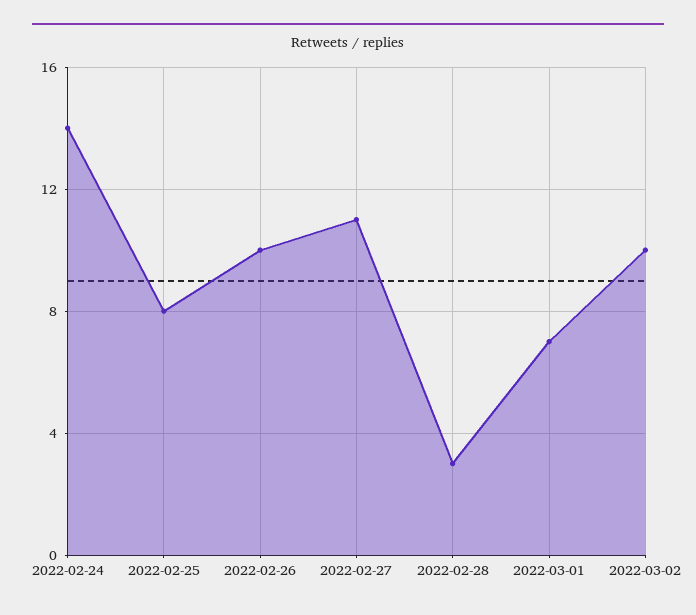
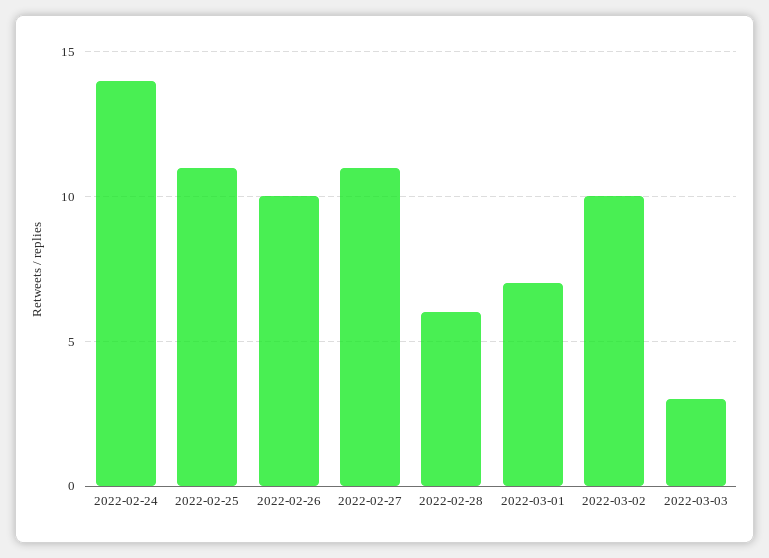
2022-02-25: 8 -> 11
2022-02-28: 3 -> 6
2022-03-03: none -> 3

